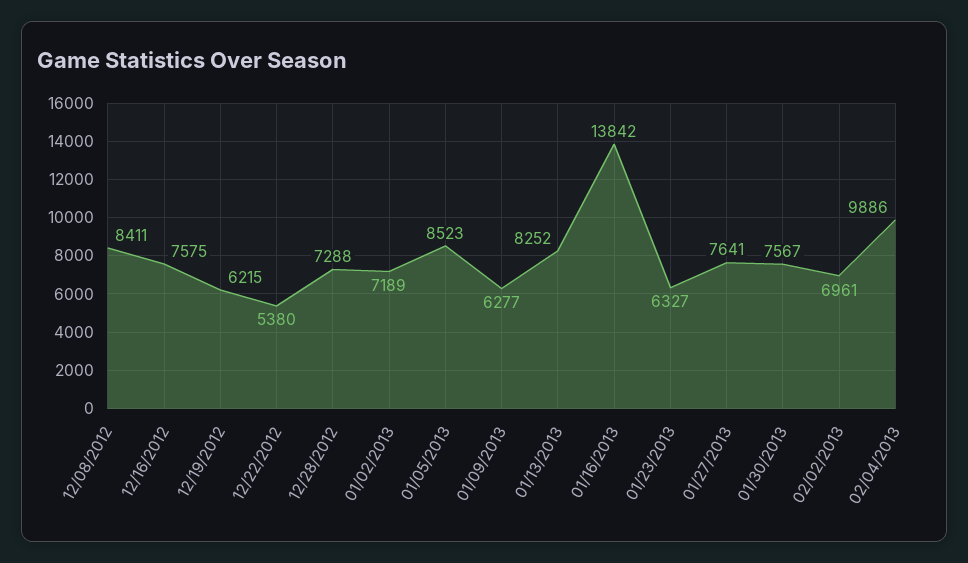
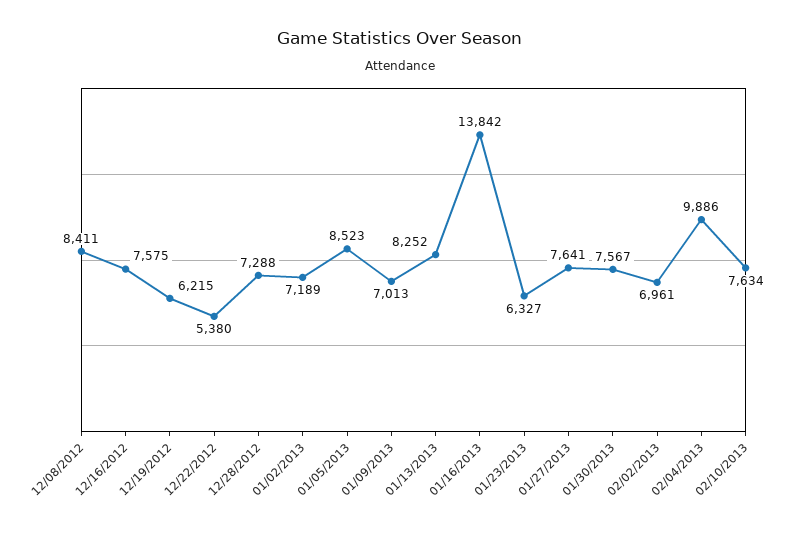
01/09/2013: 6277 -> 7013
02/10/2013: none -> 7634

